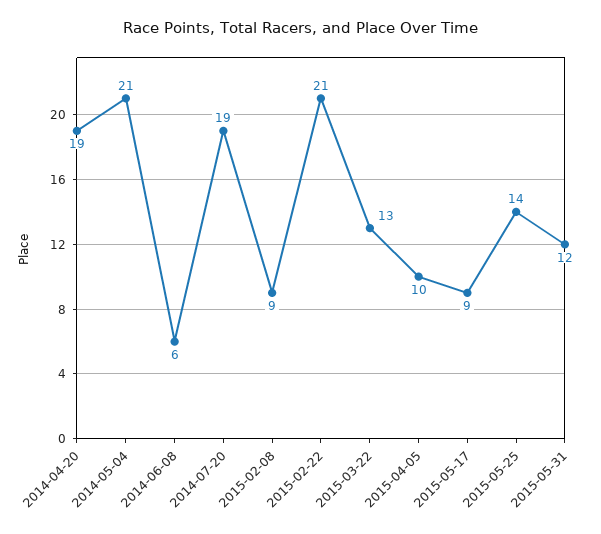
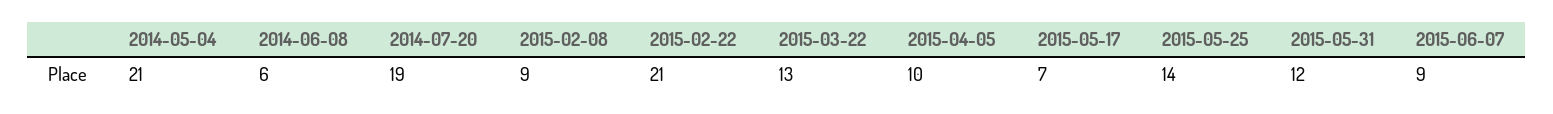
2014-04-20: 19 -> none
2015-05-17: 9 -> 7
2015-06-07: none -> 9

